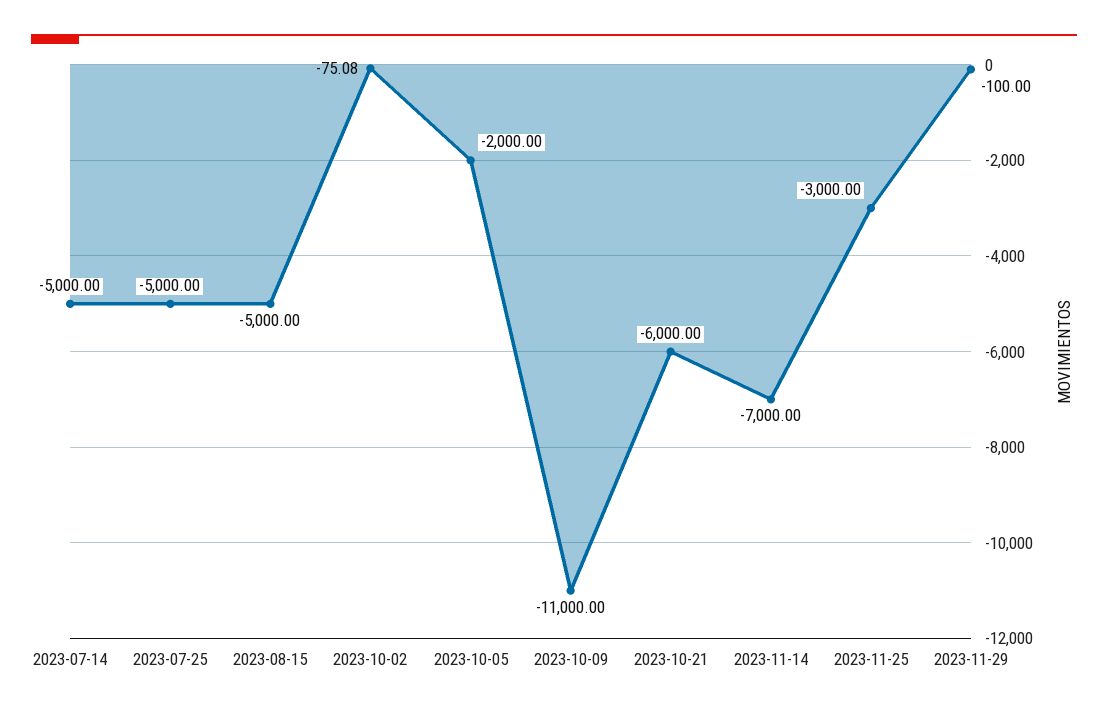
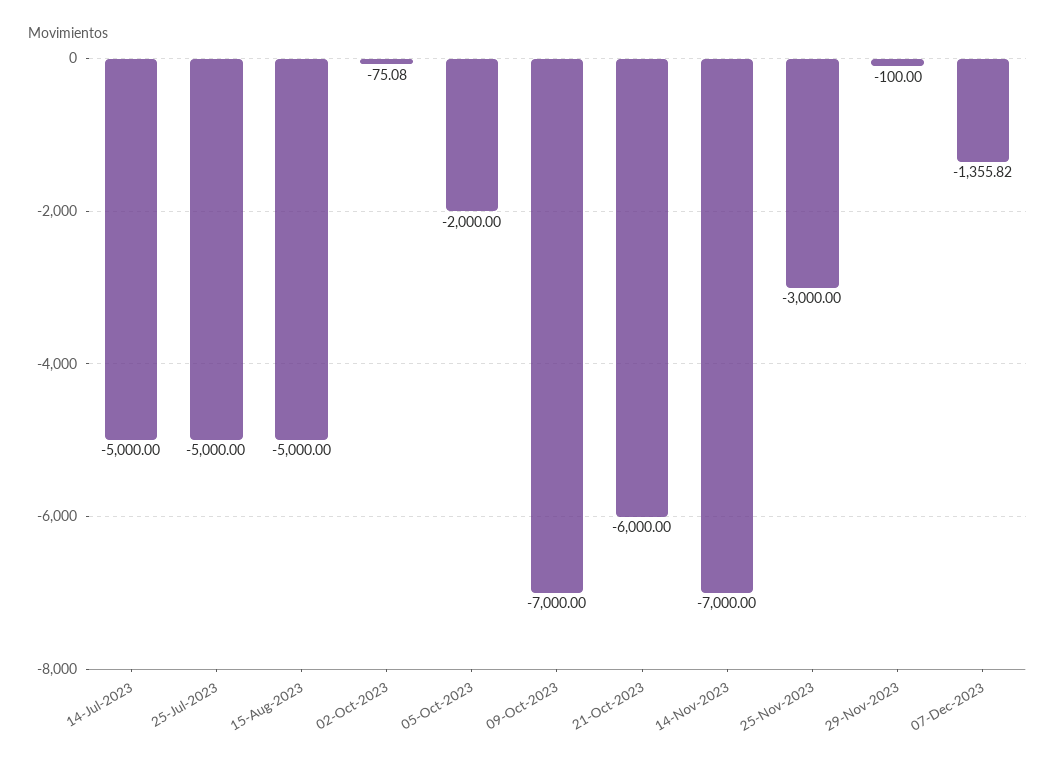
2023-10-09: -11000 -> -7000
07-Dec-2023: none -> -1355.82

